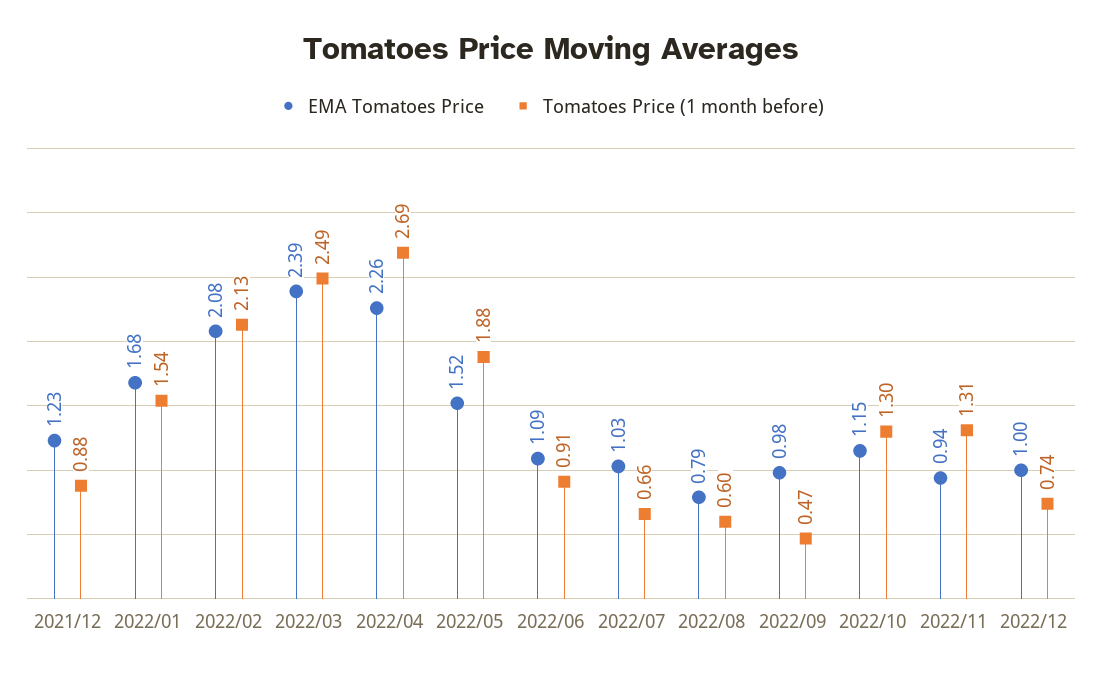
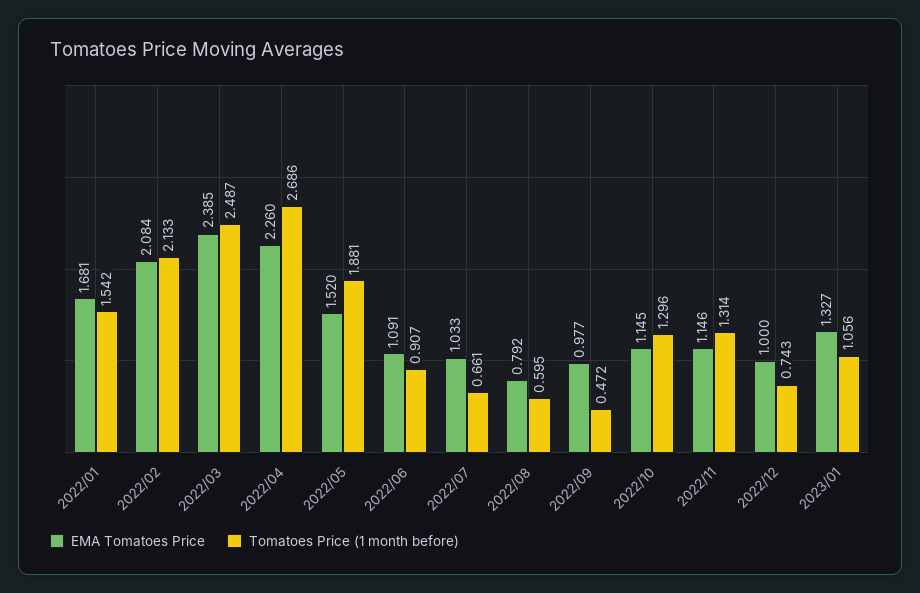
EMA Tomatoes Price, 2021/12: 1.23 -> none
Tomatoes Price (1 month before), 2021/12: 0.88 -> none
EMA Tomatoes Price, 2022/11: 0.94 -> 1.146
EMA Tomatoes Price, 2023/01: none -> 1.327
Tomatoes Price (1 month before), 2023/01: none -> 1.056

